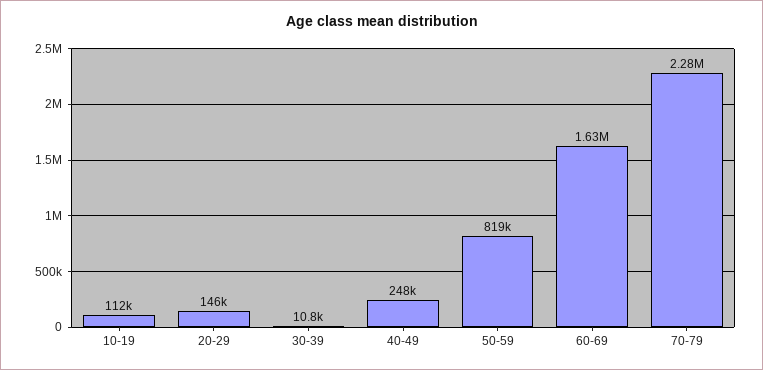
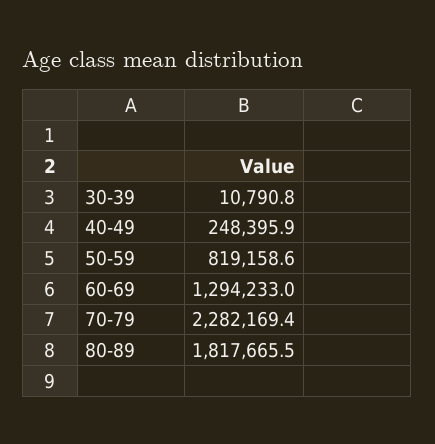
10-19: 112000 -> none
20-29: 146000 -> none
60-69: 1630000 -> 1294233
80-89: none -> 1817665.5

